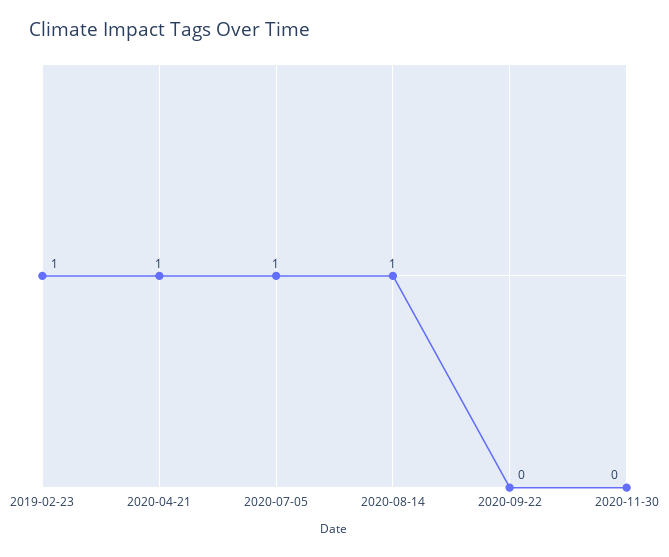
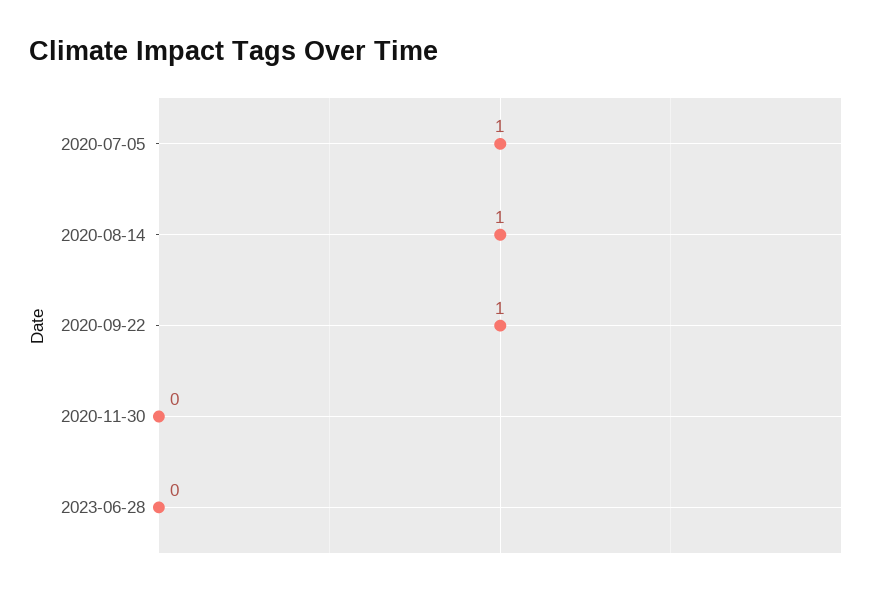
2019-02-23: 1 -> none
2020-04-21: 1 -> none
2020-09-22: 0 -> 1
2023-06-28: none -> 0

